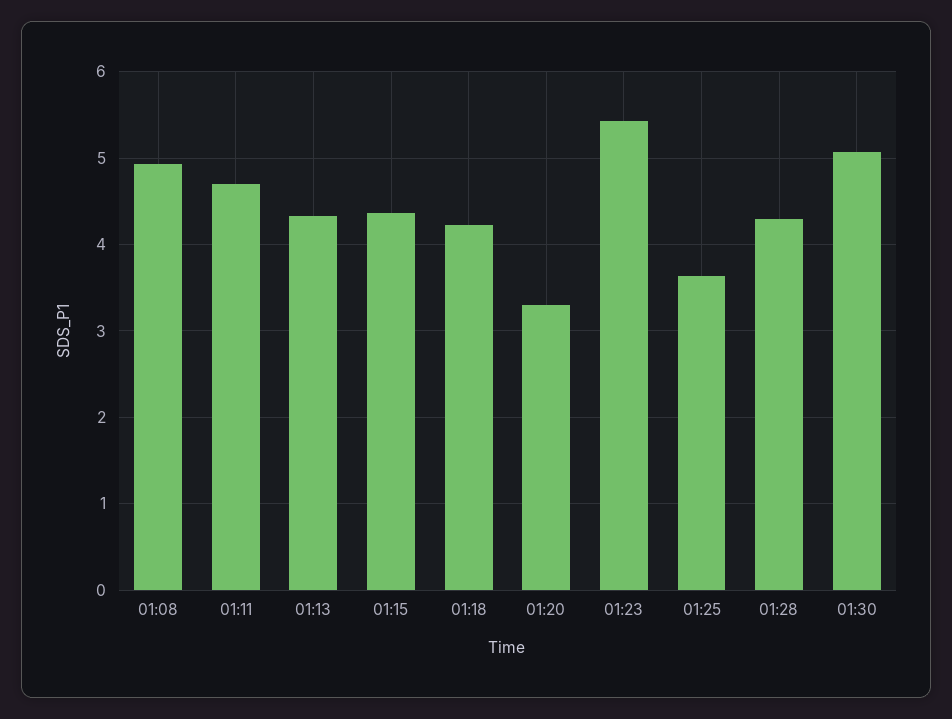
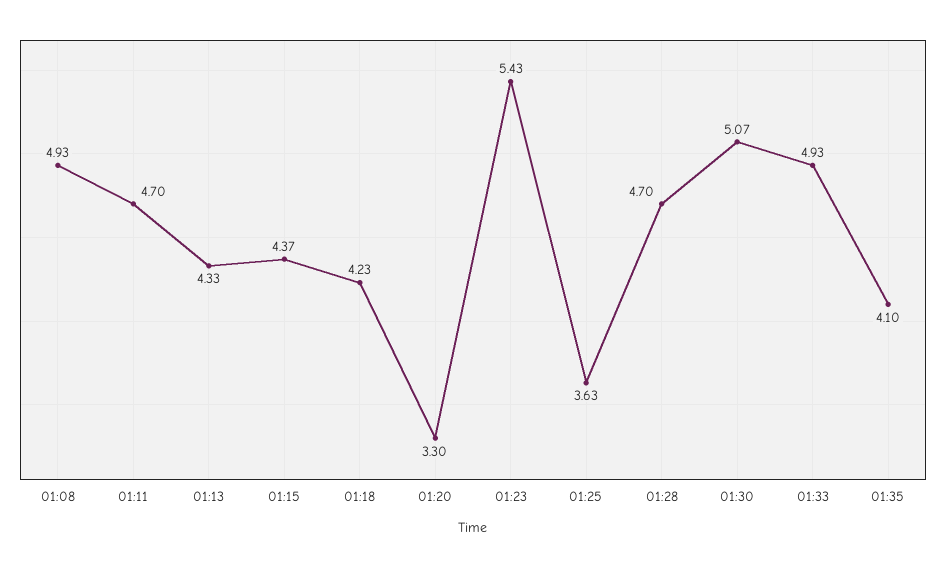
01:28: 4.3 -> 4.7
01:33: none -> 4.93
01:35: none -> 4.1

